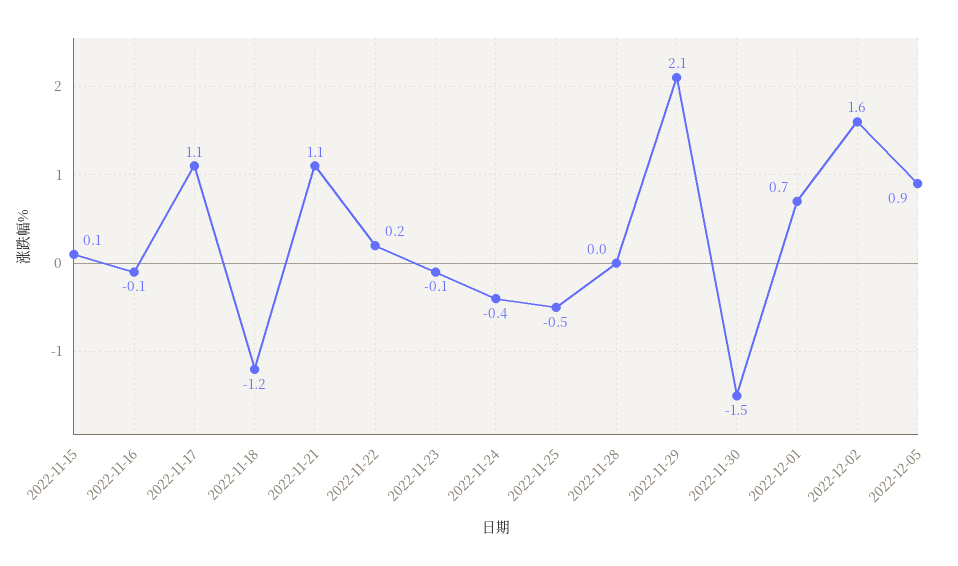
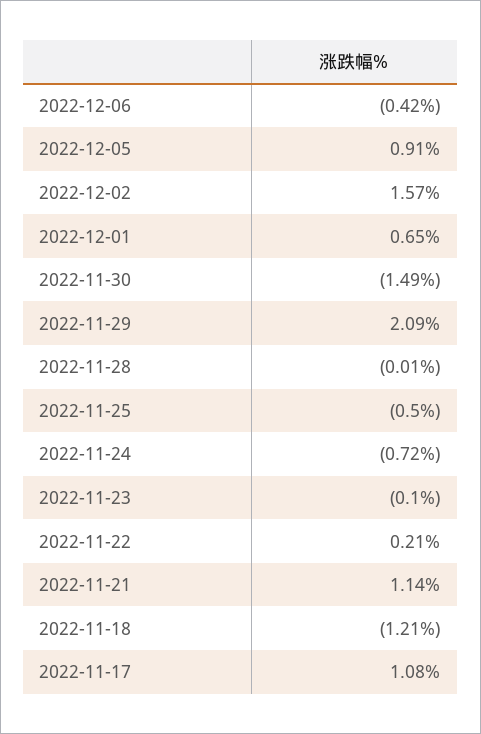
2022-11-15: 0.1 -> none
2022-11-16: -0.1 -> none
2022-11-24: -0.4 -> -0.72
2022-12-06: none -> -0.42

